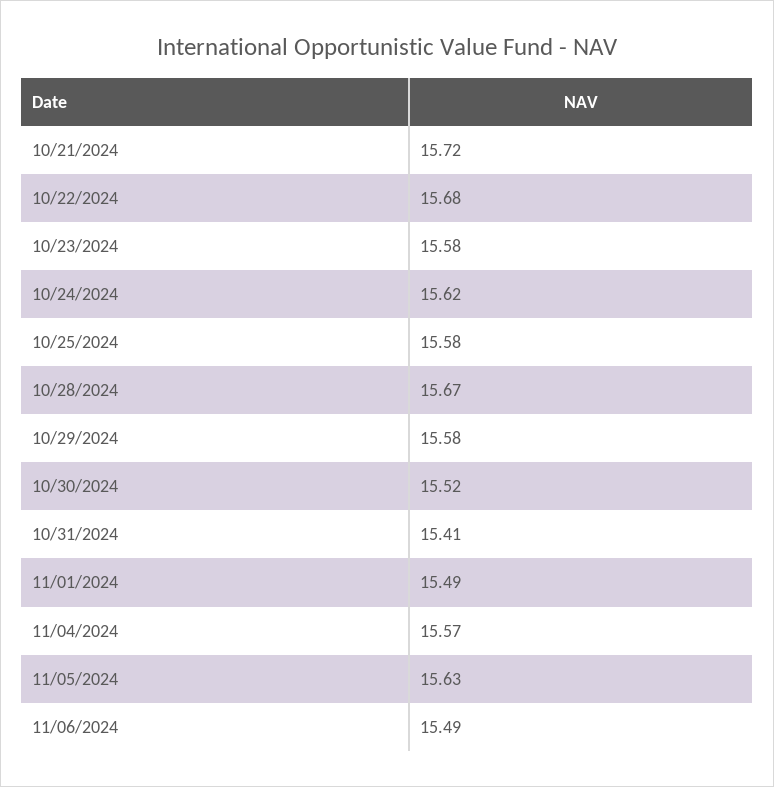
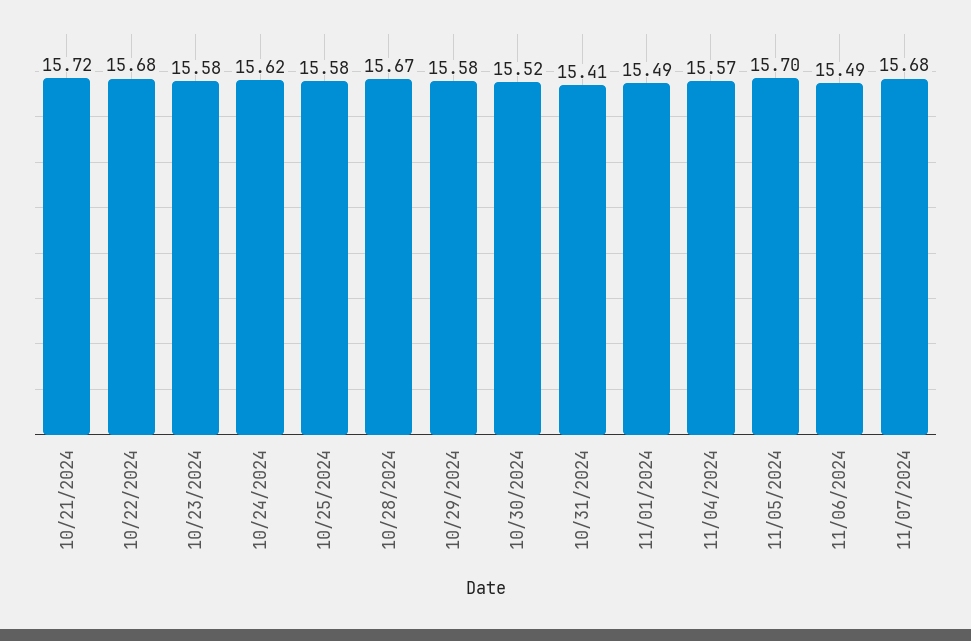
11/05/2024: 15.63 -> 15.7
11/07/2024: none -> 15.68

